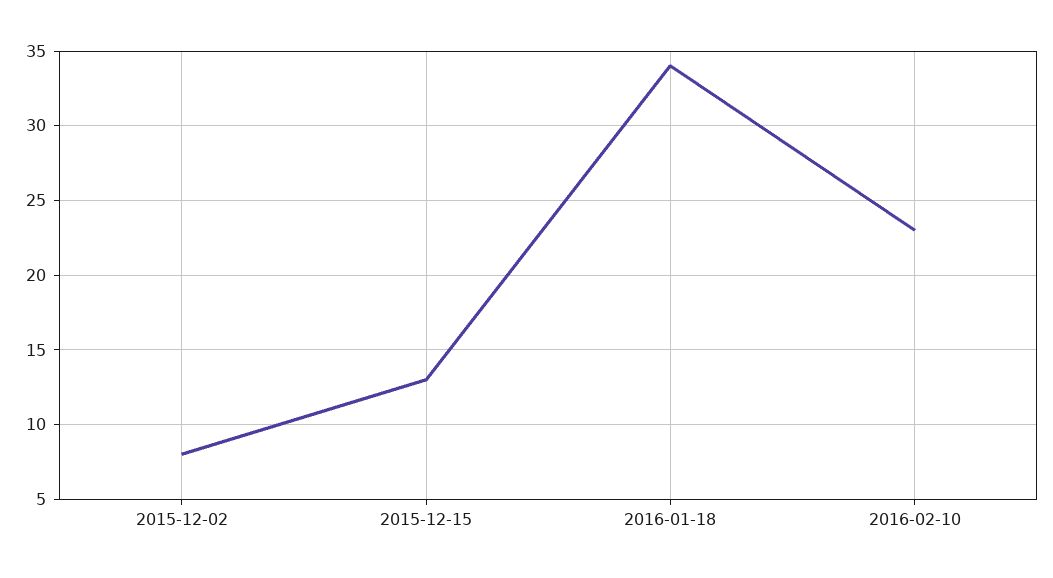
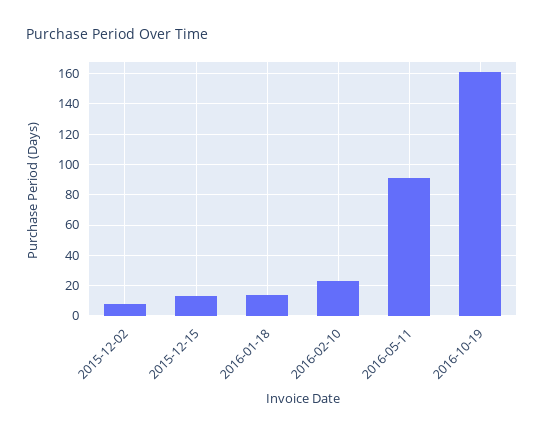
2016-01-18: 34 -> 15
2016-05-11: none -> 90
2016-10-19: none -> 160

